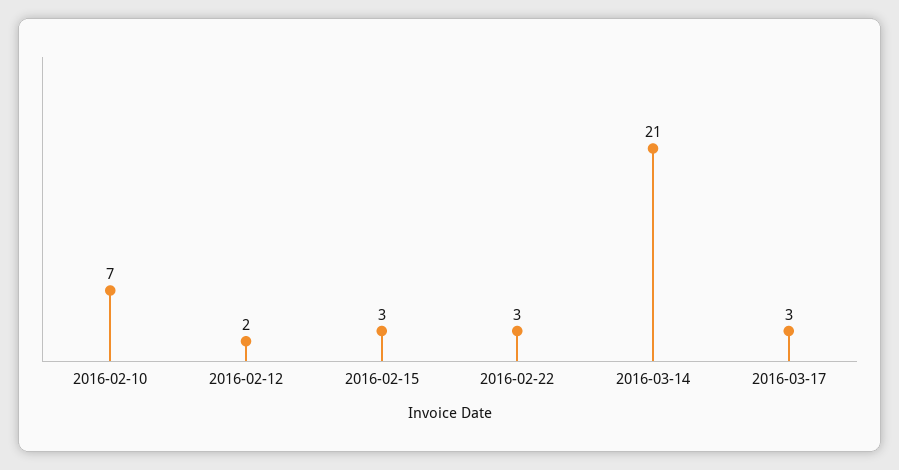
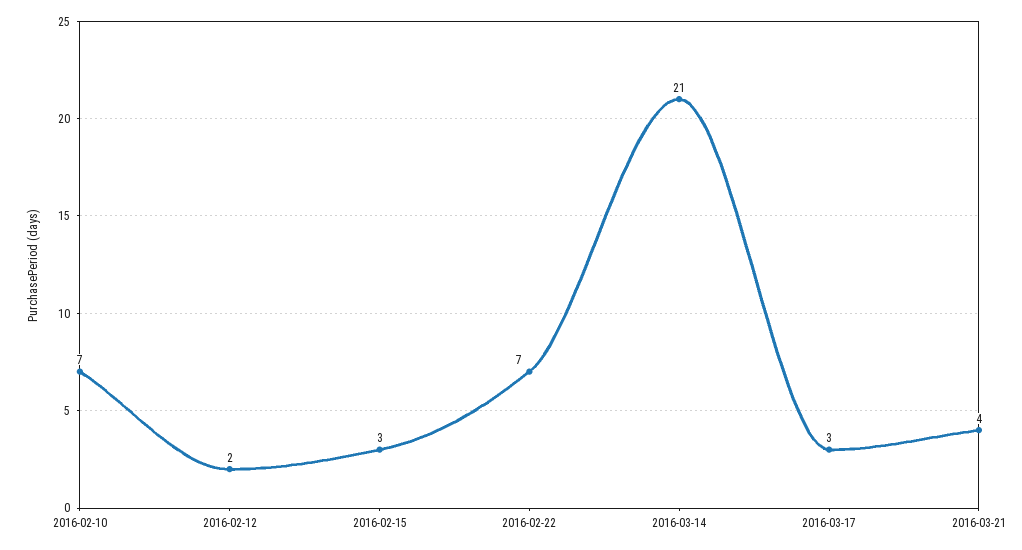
2016-02-22: 3 -> 7
2016-03-21: none -> 4

